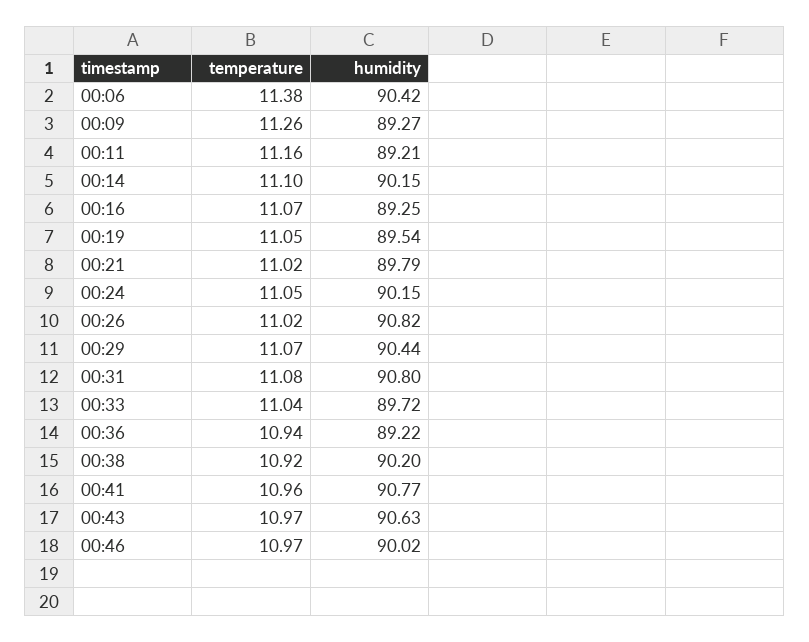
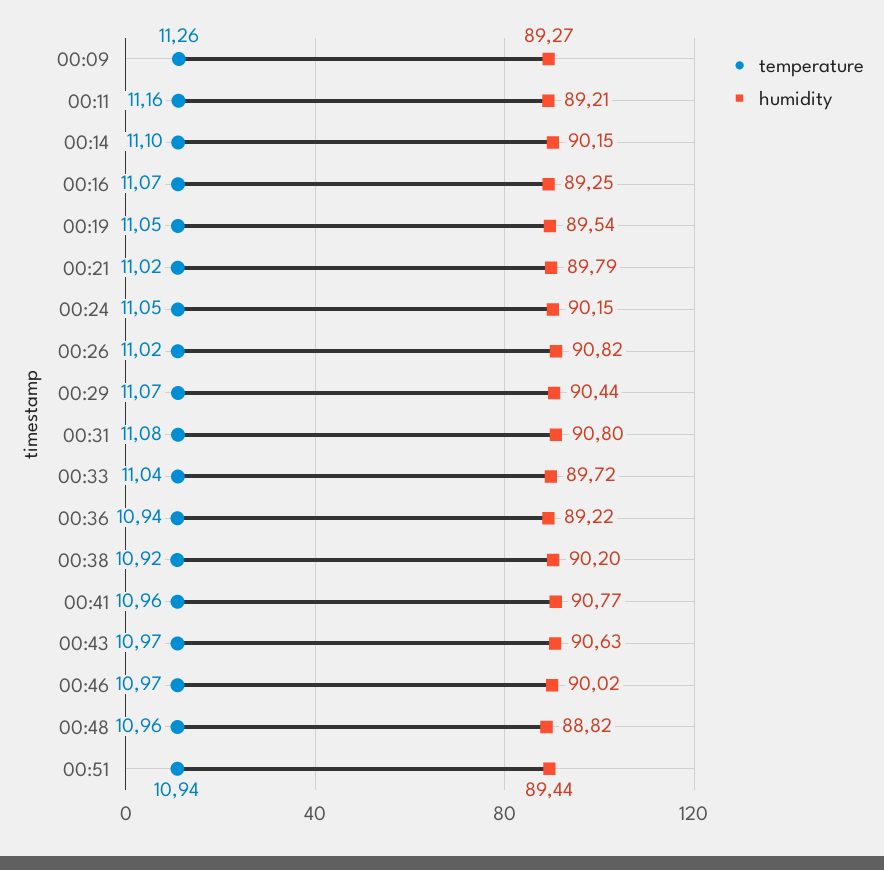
temperature, 00:06: 11.38 -> none
humidity, 00:06: 90.42 -> none
temperature, 00:48: none -> 10.96
humidity, 00:48: none -> 88.82
temperature, 00:51: none -> 10.94
humidity, 00:51: none -> 89.44

